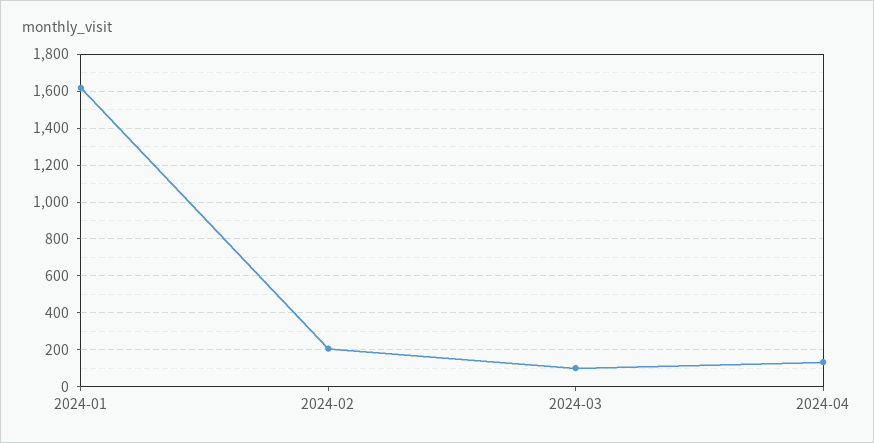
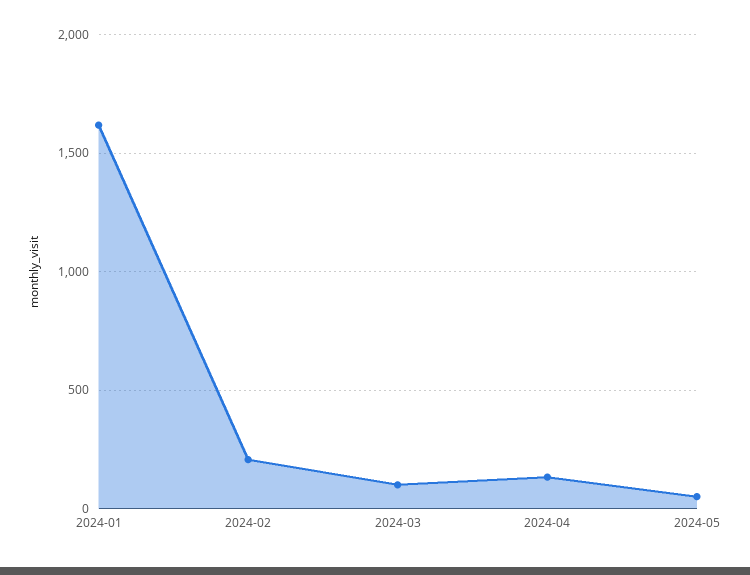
2024-05: none -> 50

